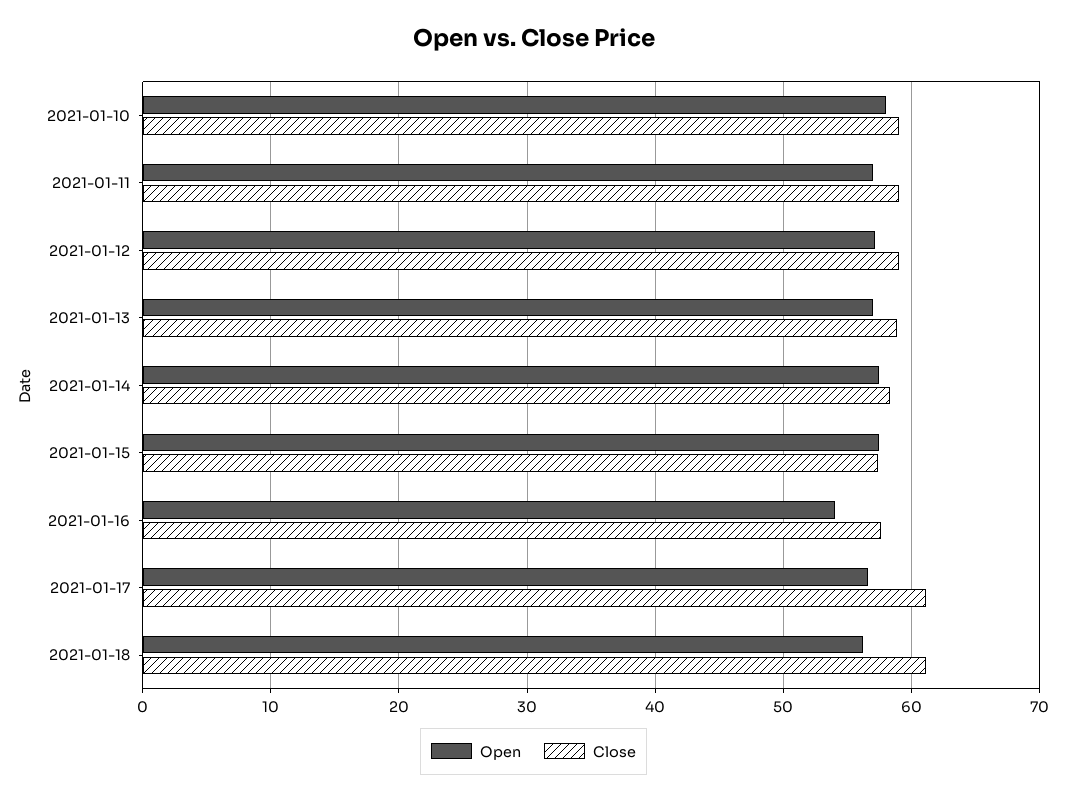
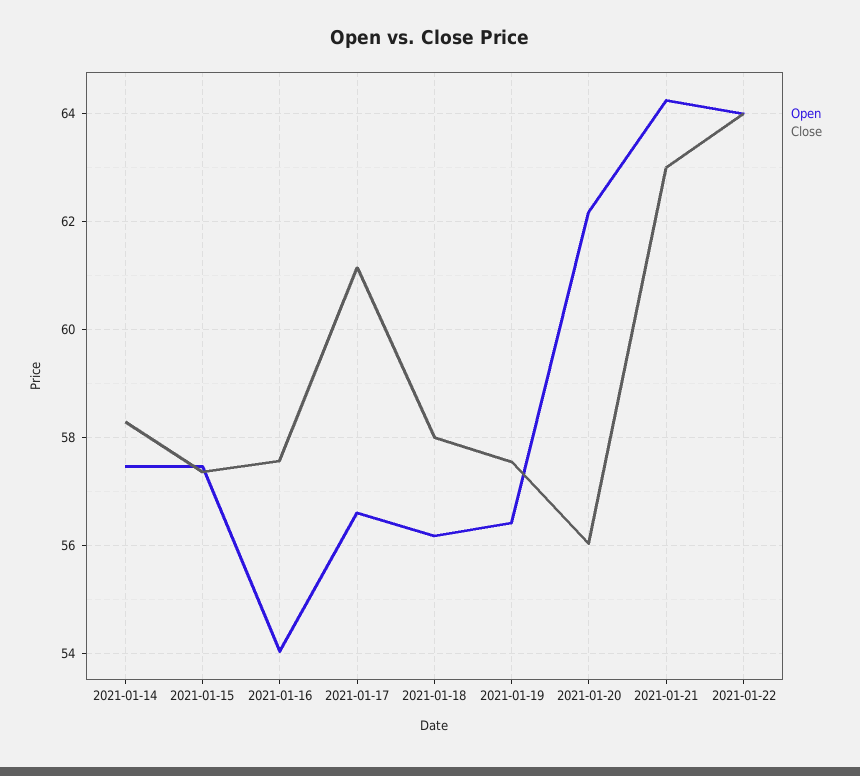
Open, 2021-01-10: 58 -> none
Close, 2021-01-10: 59 -> none
Open, 2021-01-11: 57 -> none
Close, 2021-01-11: 59 -> none
Open, 2021-01-12: 57 -> none
Close, 2021-01-12: 59 -> none
Open, 2021-01-13: 57 -> none
Close, 2021-01-13: 59 -> none
Close, 2021-01-18: 61 -> 58
Open, 2021-01-19: none -> 56.4
Close, 2021-01-19: none -> 57.6
Open, 2021-01-20: none -> 62.2
Close, 2021-01-20: none -> 56
Open, 2021-01-21: none -> 64.2
Close, 2021-01-21: none -> 63
Open, 2021-01-22: none -> 64
Close, 2021-01-22: none -> 64

